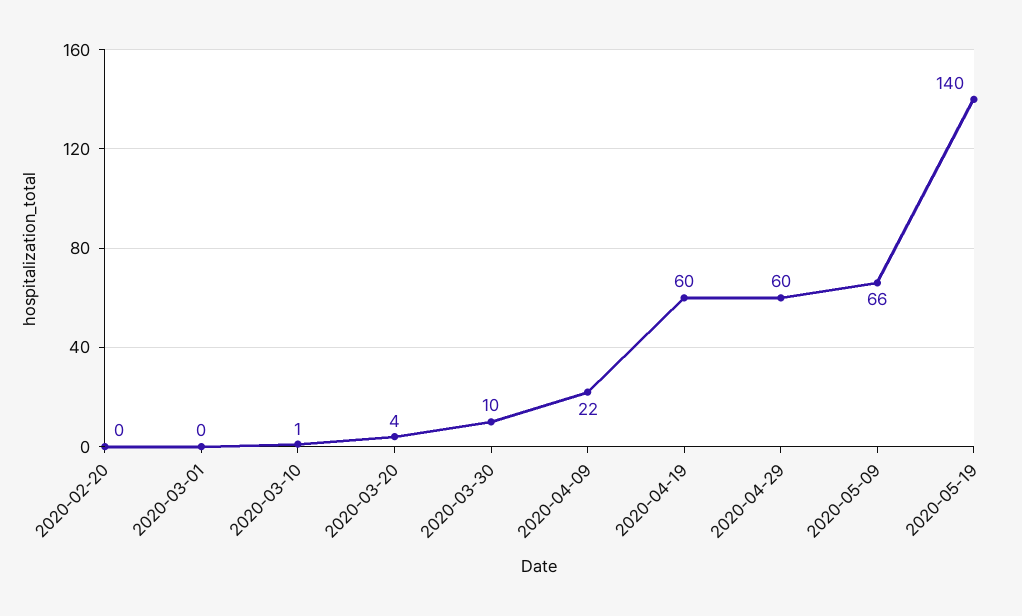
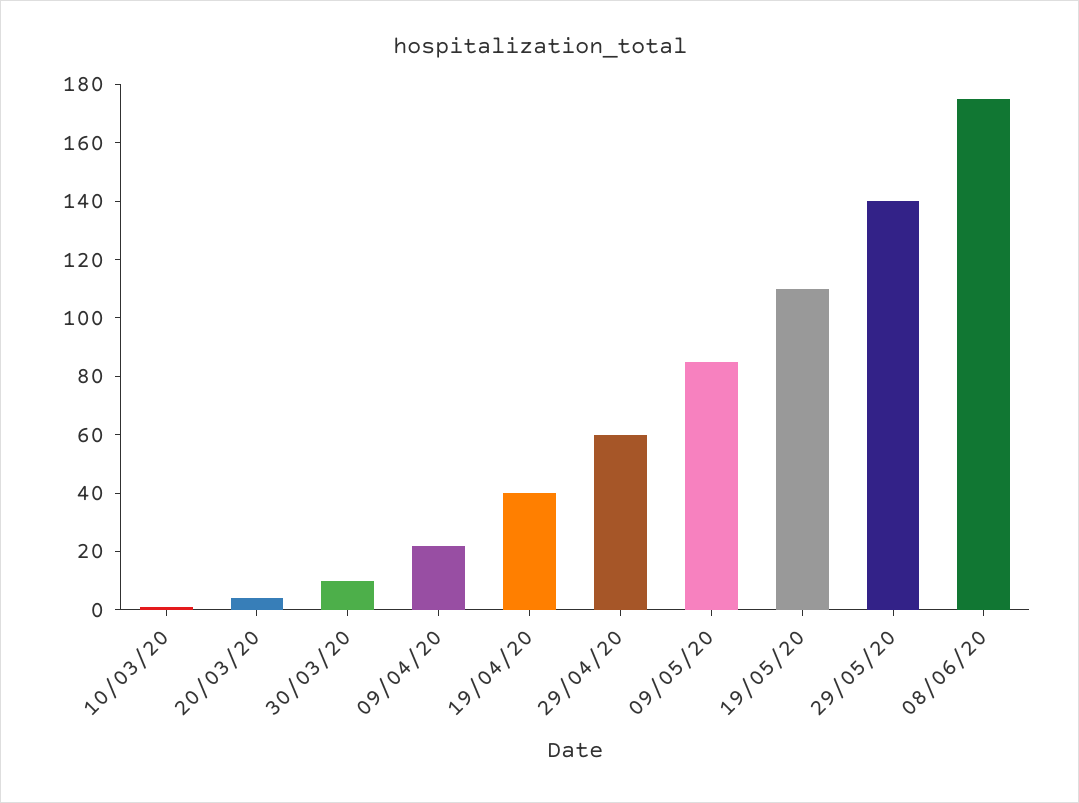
2020-02-20: 0 -> none
2020-03-01: 0 -> none
2020-04-19: 60 -> 40
2020-05-09: 66 -> 85
2020-05-19: 140 -> 110
29/05/20: none -> 140
08/06/20: none -> 175

